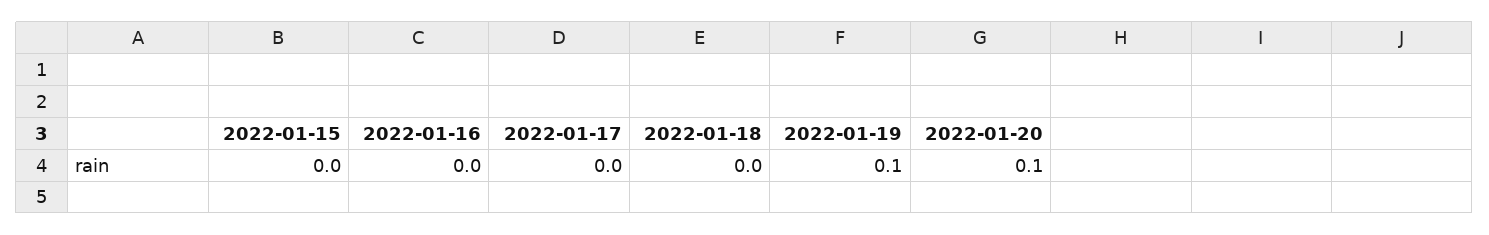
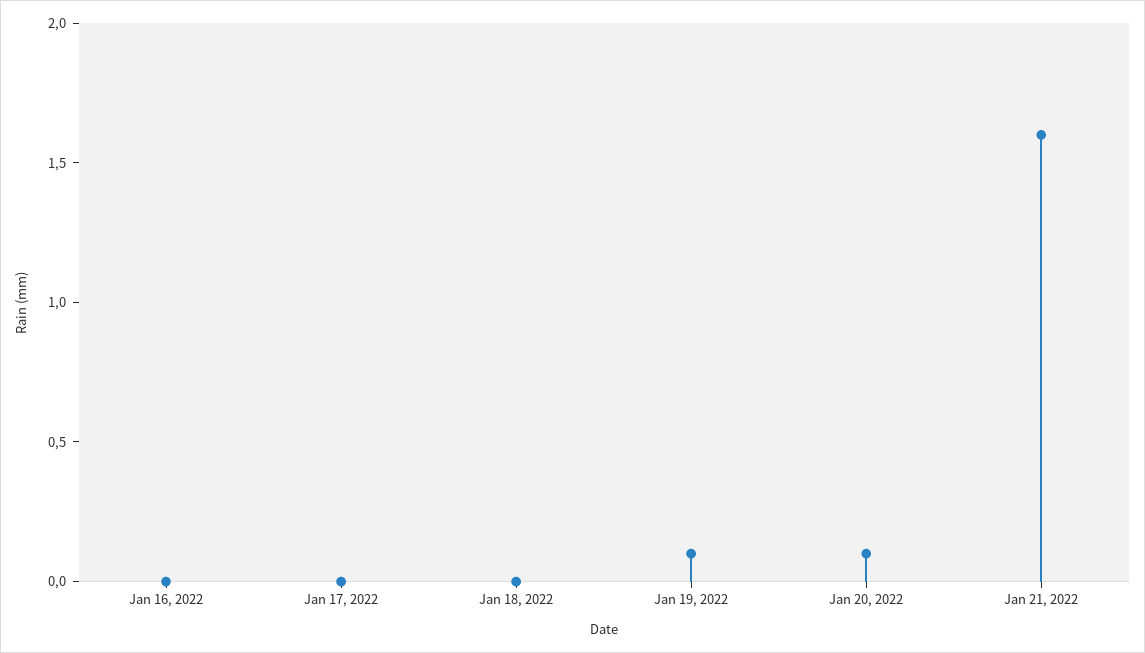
2022-01-15: 0 -> none
Jan 21, 2022: none -> 1.6

